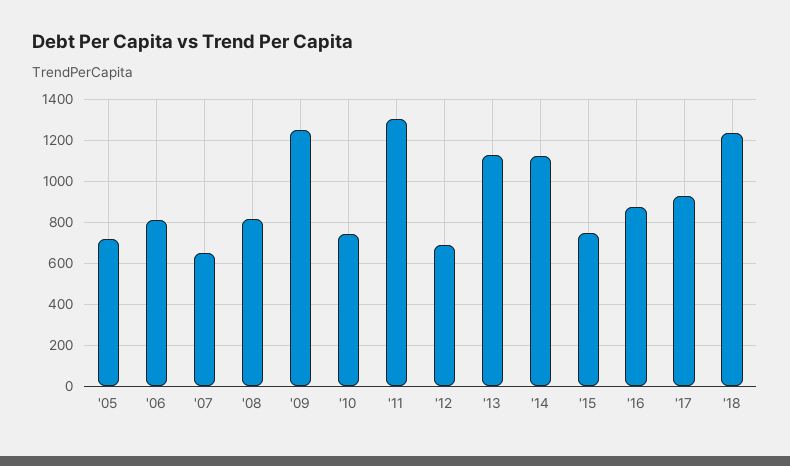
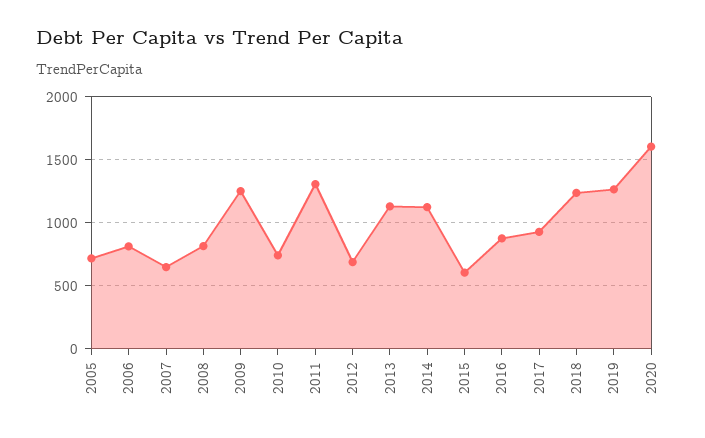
'15: 750 -> 600
2019: none -> 1250
2020: none -> 1600

